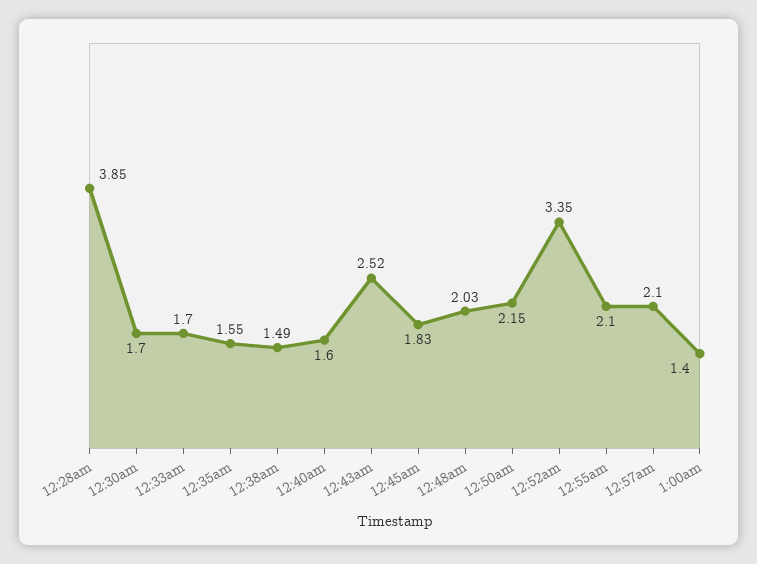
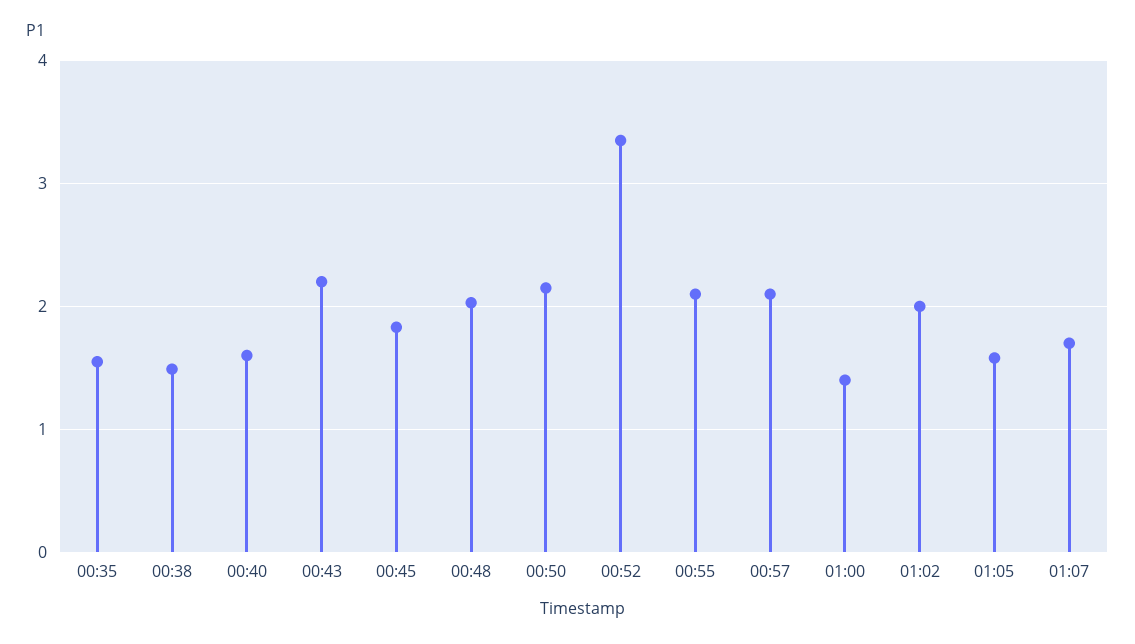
12:28am: 3.85 -> none
12:30am: 1.7 -> none
12:33am: 1.7 -> none
12:43am: 2.52 -> 2.2
01:02: none -> 2
01:05: none -> 1.6
01:07: none -> 1.7

